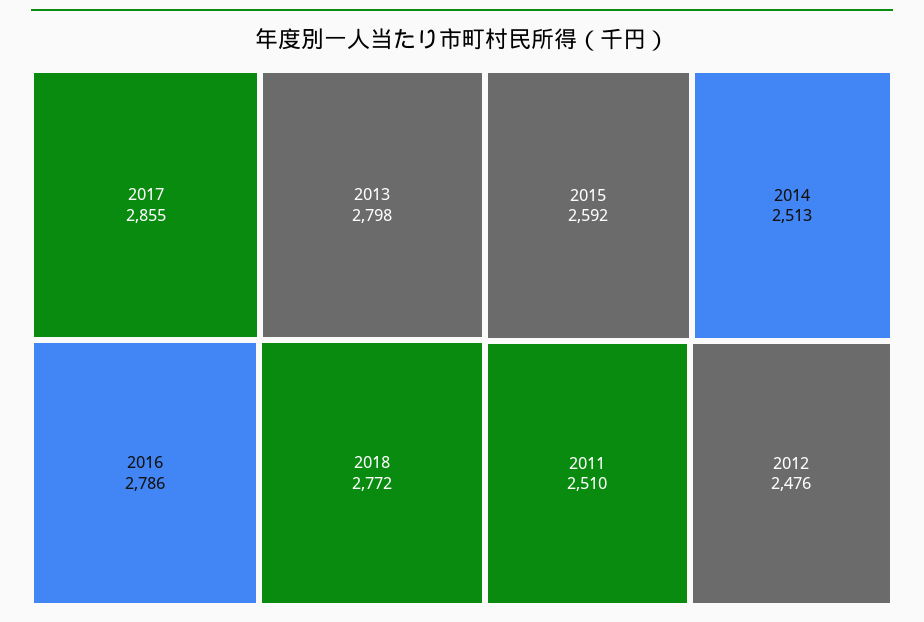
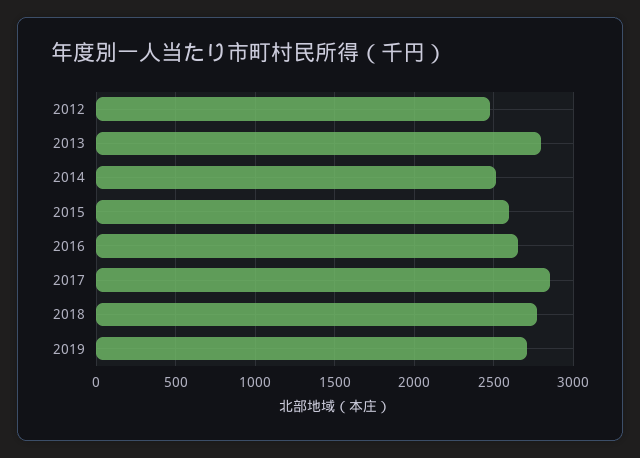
2016: 2786 -> 2650
2011: 2510 -> none
2019: none -> 2700

